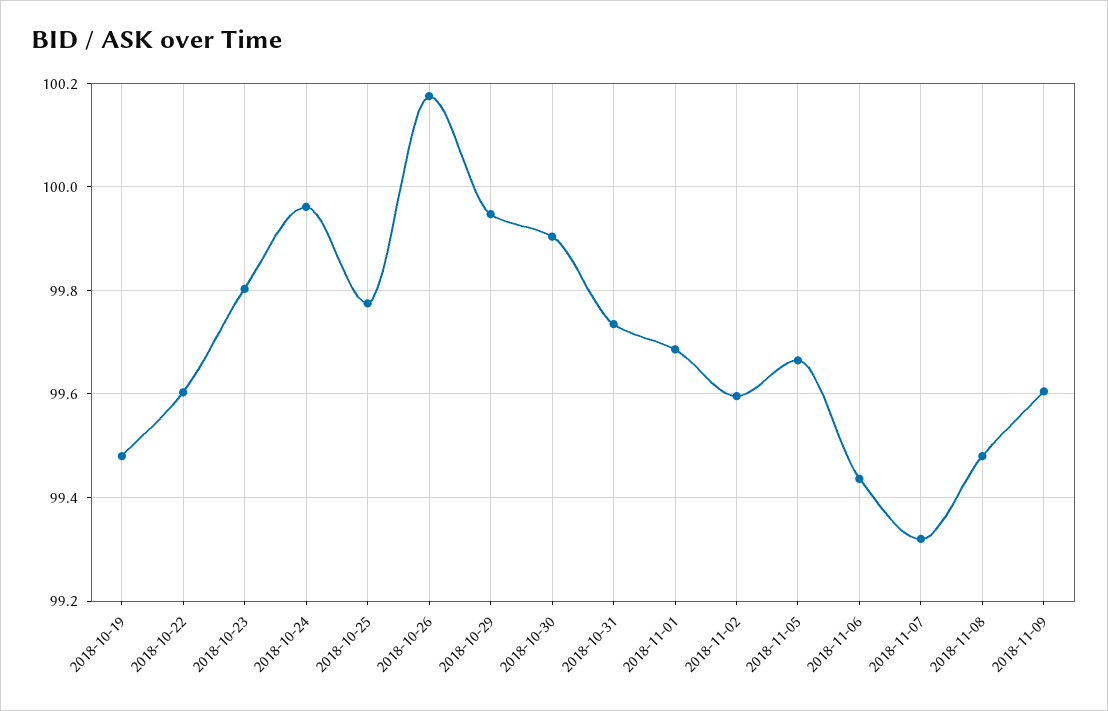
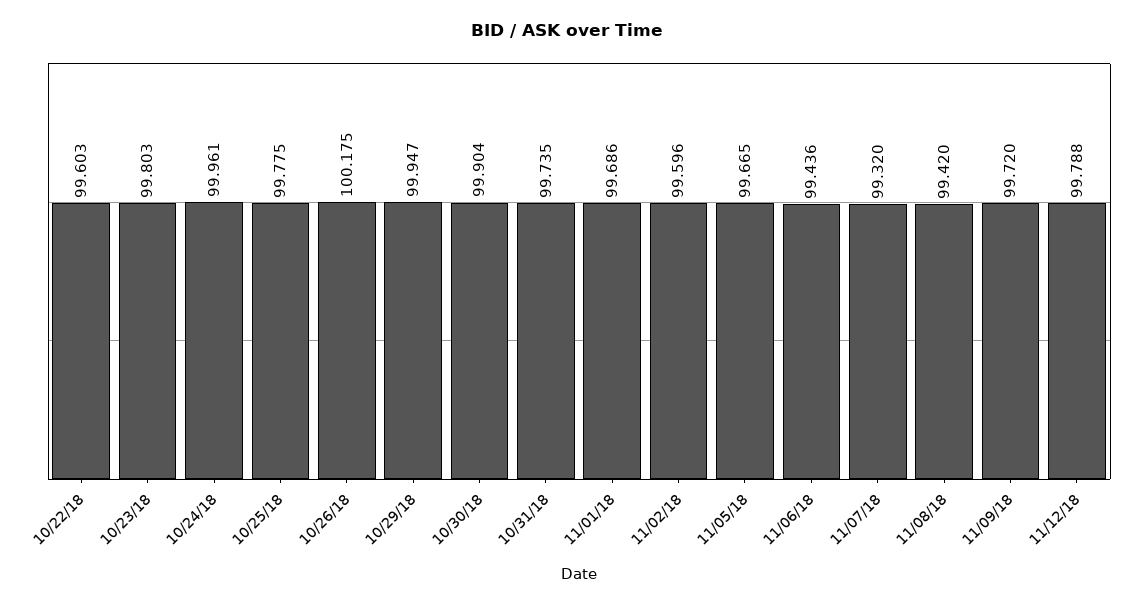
2018-10-19: 99.48 -> none
2018-11-08: 99.48 -> 99.42
2018-11-09: 99.6 -> 99.72
11/12/18: none -> 99.788

